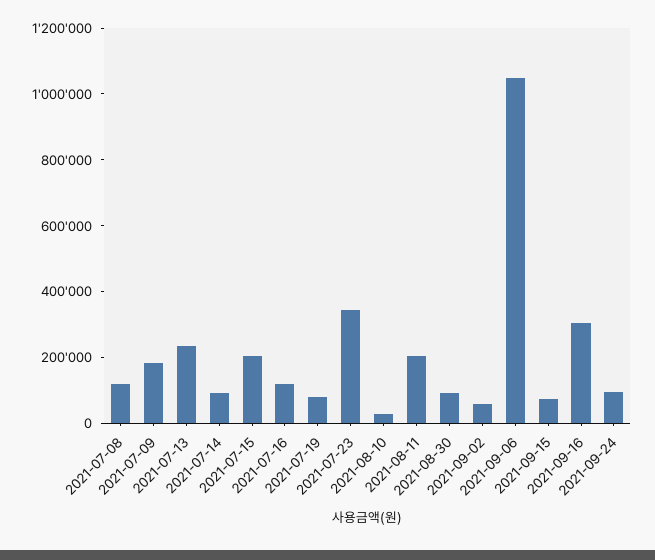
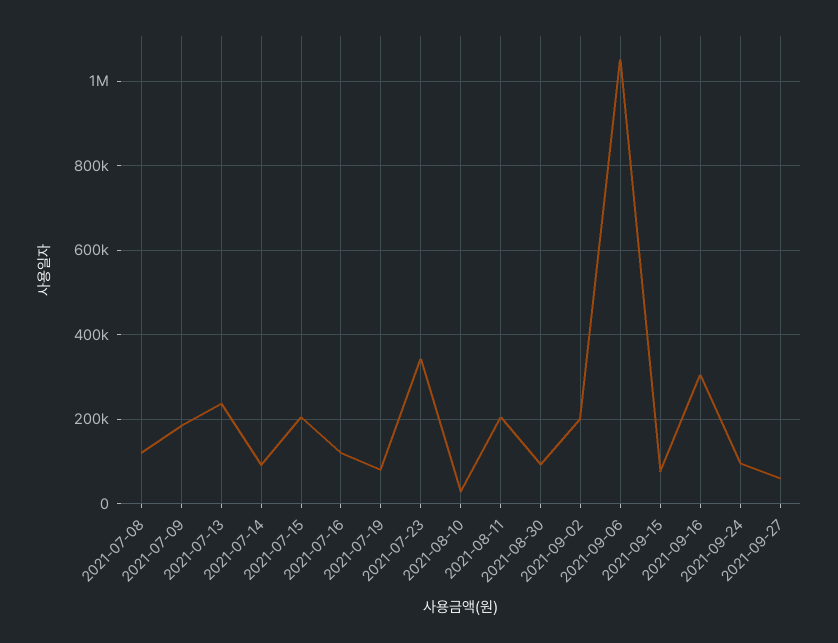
2021-09-02: 50000 -> 200000
2021-09-27: none -> 60000

